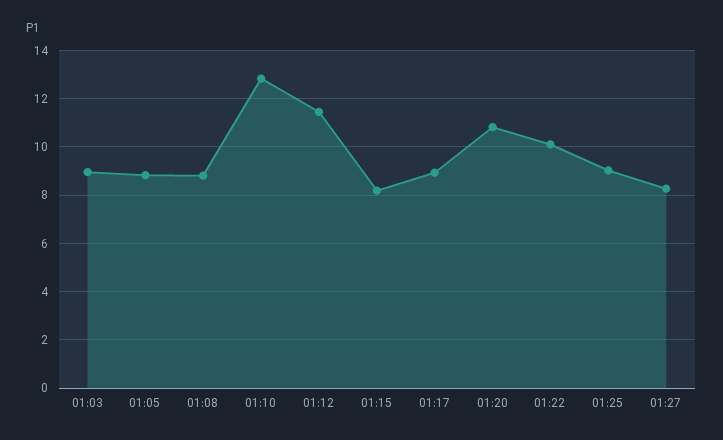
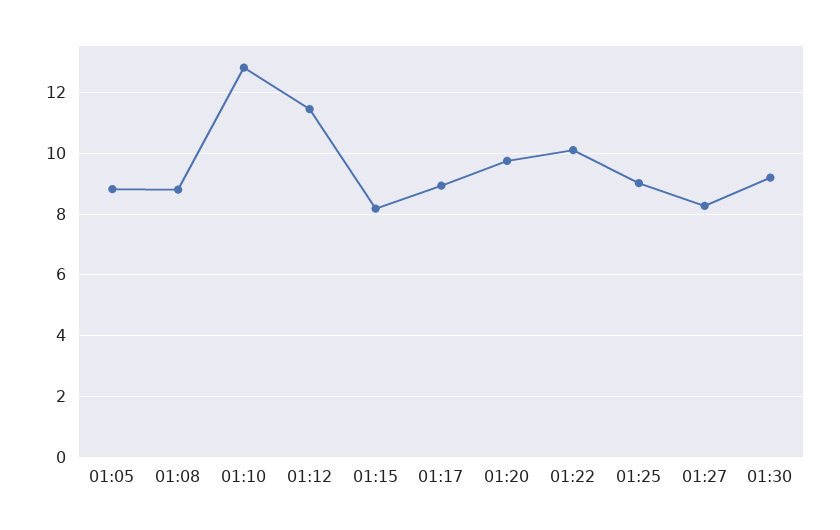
01:03: 9 -> none
01:20: 10.75 -> 9.8
01:30: none -> 9.2

